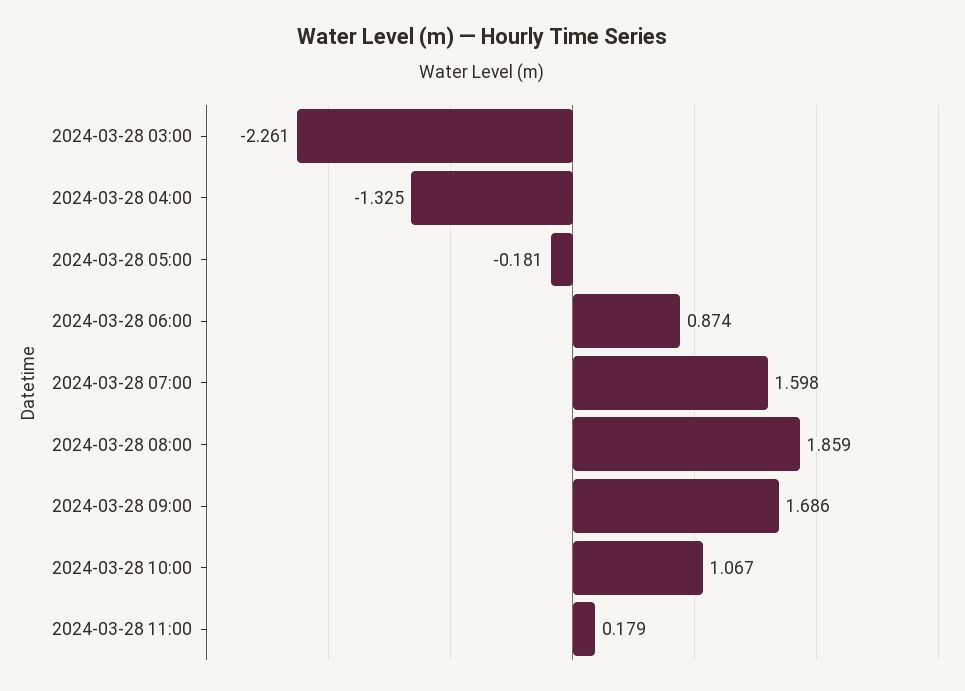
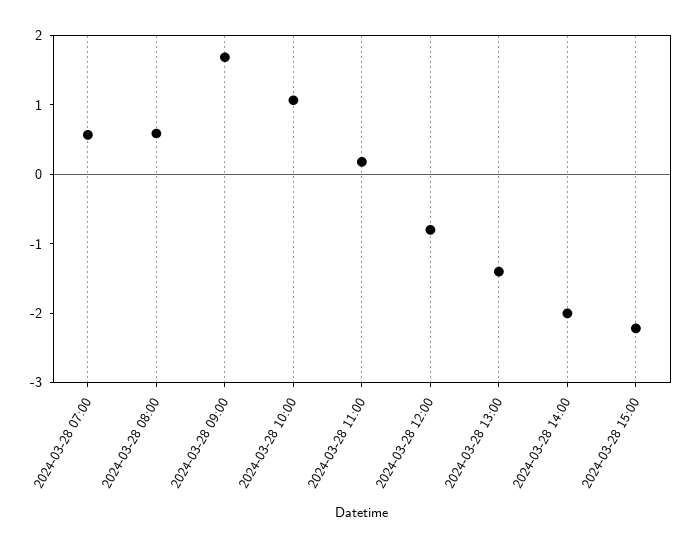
2024-03-28 03:00: -2.261 -> none
2024-03-28 04:00: -1.325 -> none
2024-03-28 05:00: -0.181 -> none
2024-03-28 06:00: 0.874 -> none
2024-03-28 07:00: 1.598 -> 0.6
2024-03-28 08:00: 1.859 -> 0.6
2024-03-28 12:00: none -> -0.8
2024-03-28 13:00: none -> -1.4
2024-03-28 14:00: none -> -2
2024-03-28 15:00: none -> -2.2

